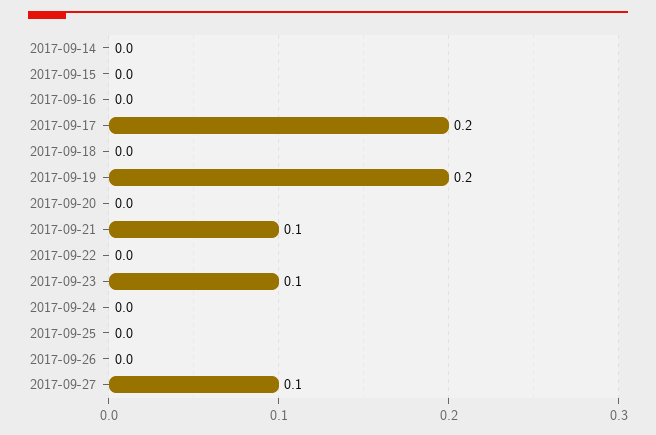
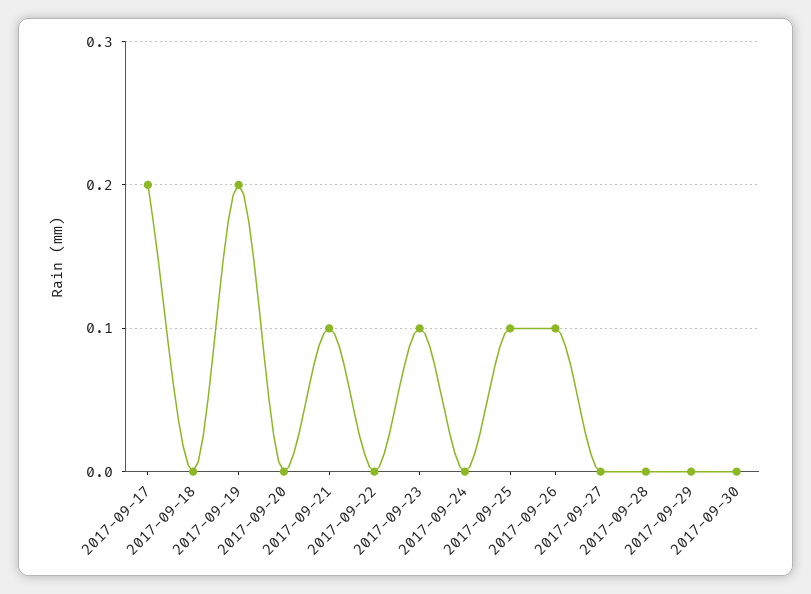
2017-09-14: 0 -> none
2017-09-15: 0 -> none
2017-09-16: 0 -> none
2017-09-25: 0 -> 0.1
2017-09-26: 0 -> 0.1
2017-09-27: 0.1 -> 0
2017-09-28: none -> 0
2017-09-29: none -> 0
2017-09-30: none -> 0

